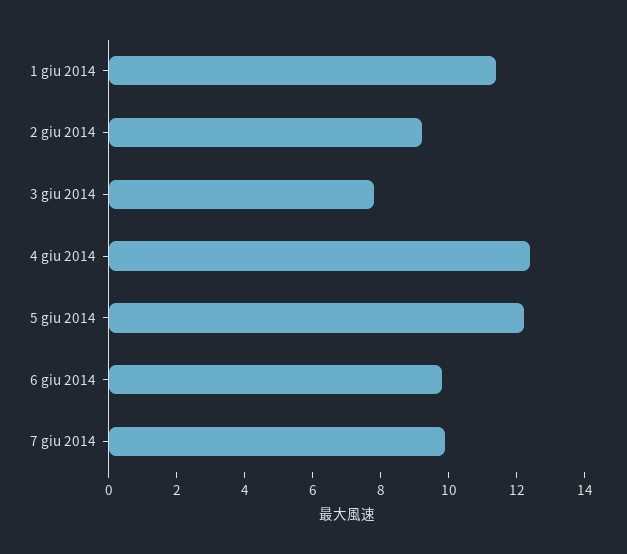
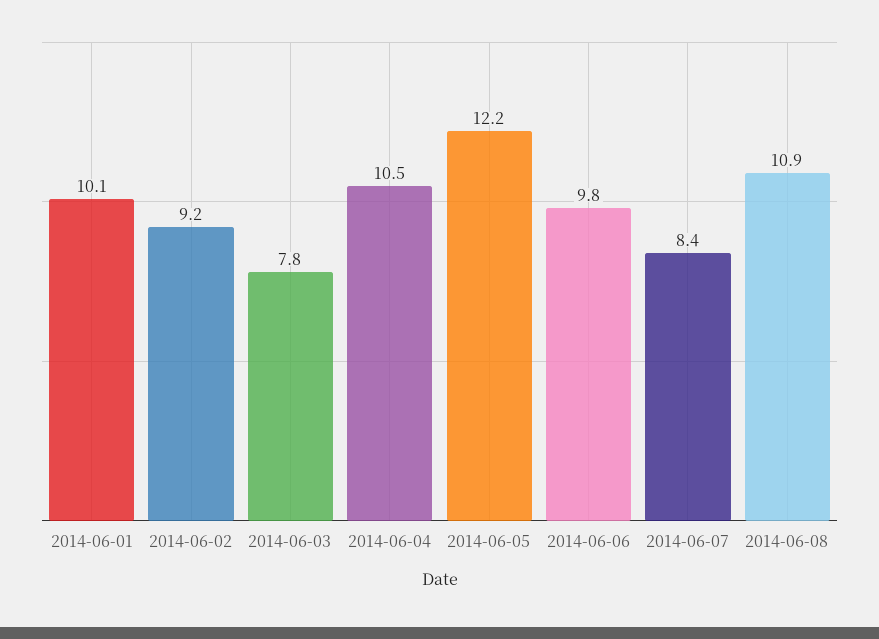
1 giu 2014: 11.5 -> 10.1
4 giu 2014: 12.5 -> 10.5
7 giu 2014: 10 -> 8.4
2014-06-08: none -> 10.9

